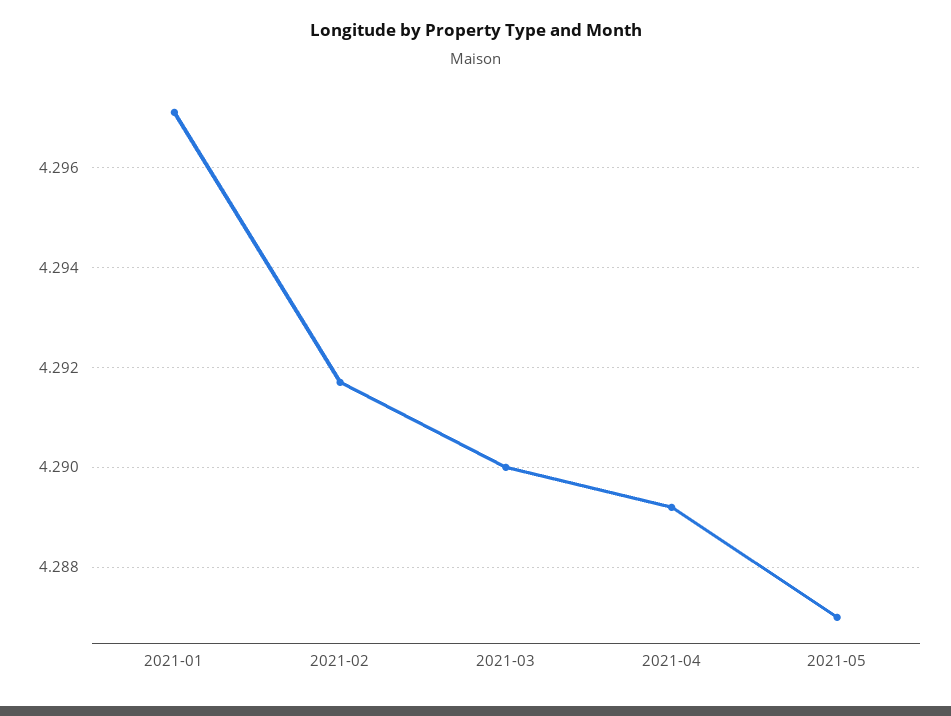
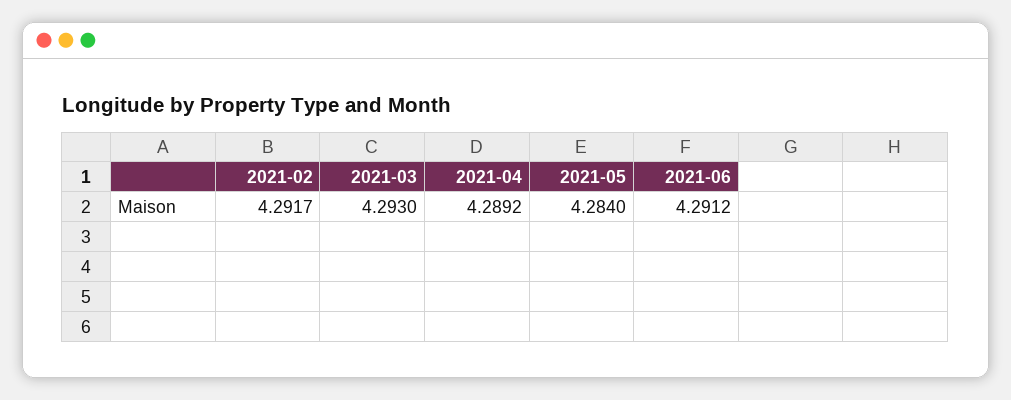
2021-01: 4.297 -> none
2021-03: 4.29 -> 4.293
2021-05: 4.287 -> 4.284
2021-06: none -> 4.2912

